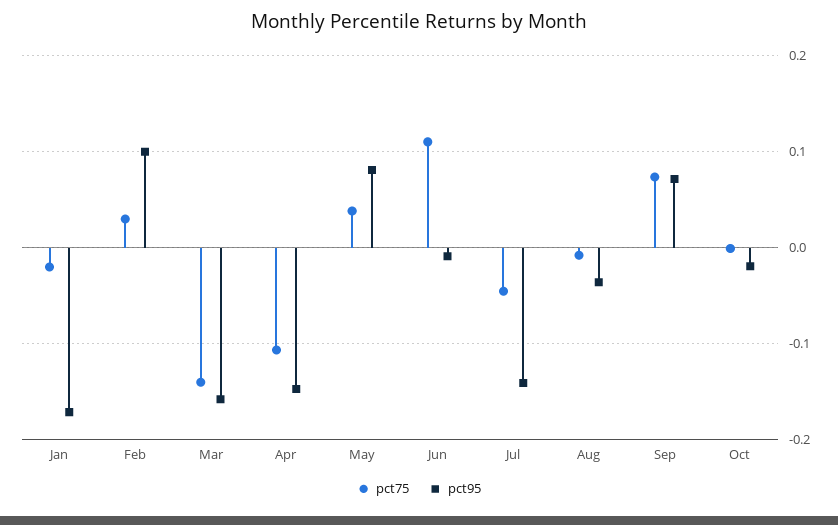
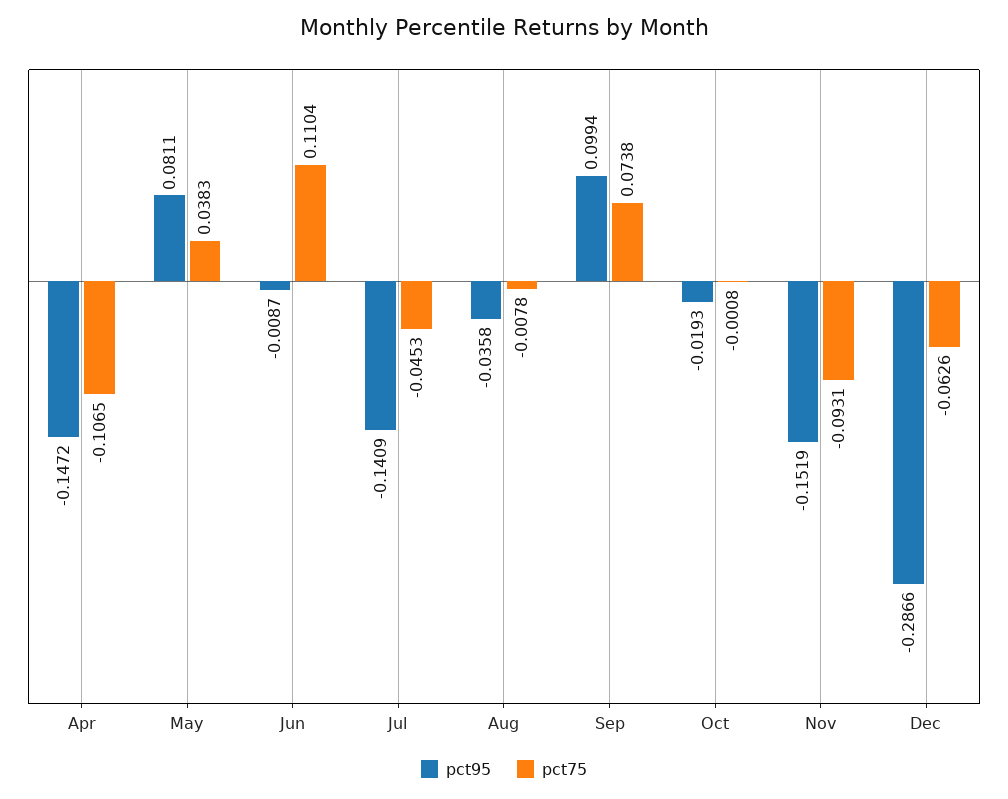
pct75, Jan: -0.02 -> none
pct95, Jan: -0.17 -> none
pct75, Feb: 0.03 -> none
pct95, Feb: 0.1 -> none
pct75, Mar: -0.14 -> none
pct95, Mar: -0.16 -> none
pct95, Sep: 0.07 -> 0.0994
pct95, Nov: none -> -0.1519
pct75, Nov: none -> -0.0931
pct95, Dec: none -> -0.2866
pct75, Dec: none -> -0.0626

